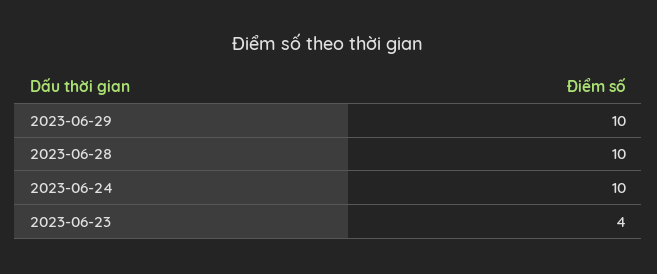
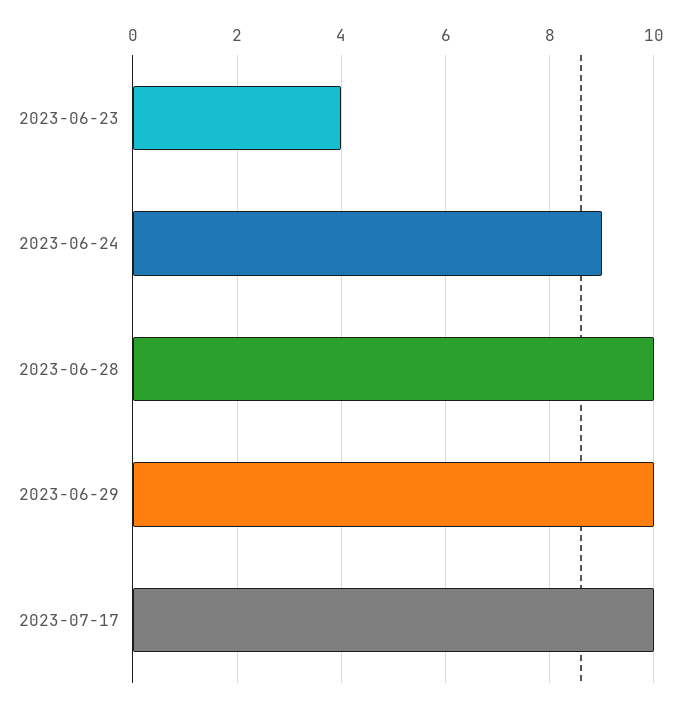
2023-06-24: 10 -> 9
2023-07-17: none -> 10

